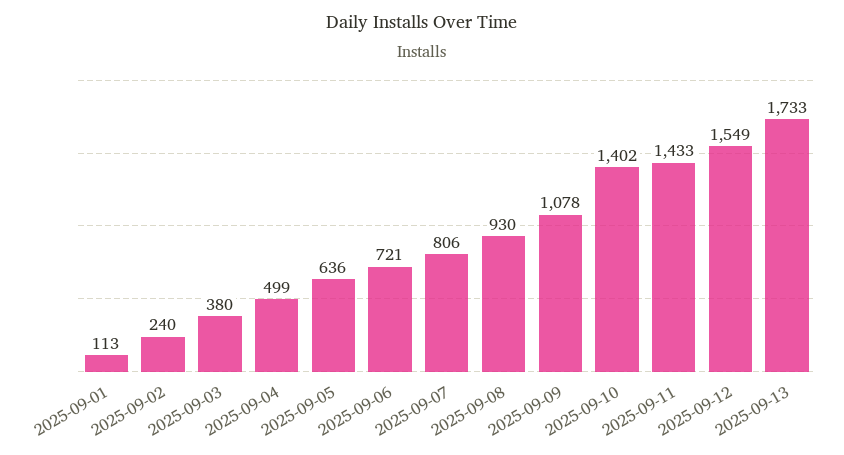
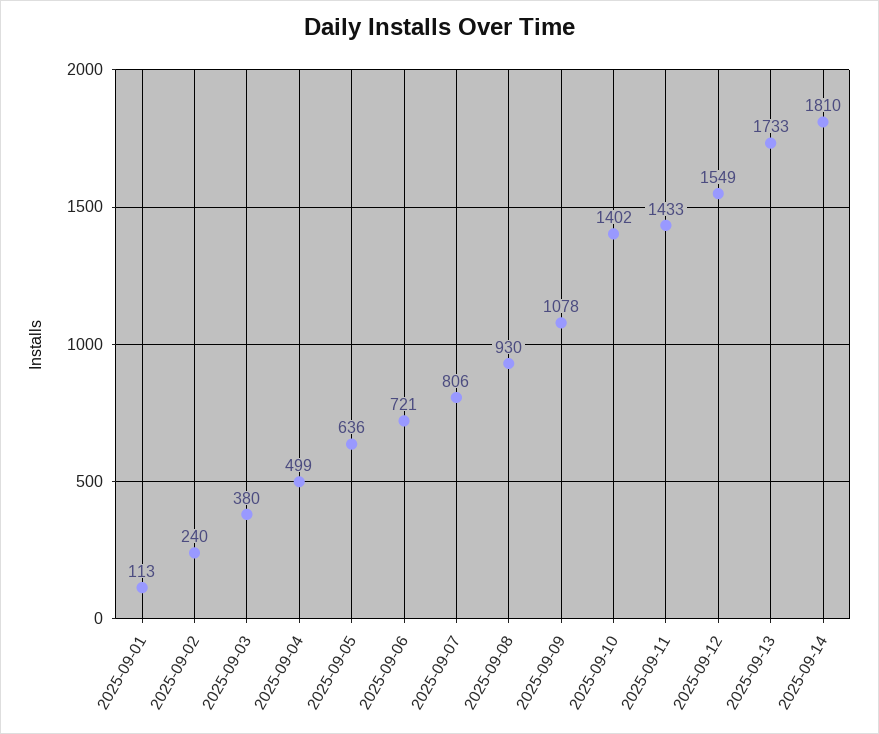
2025-09-14: none -> 1810

